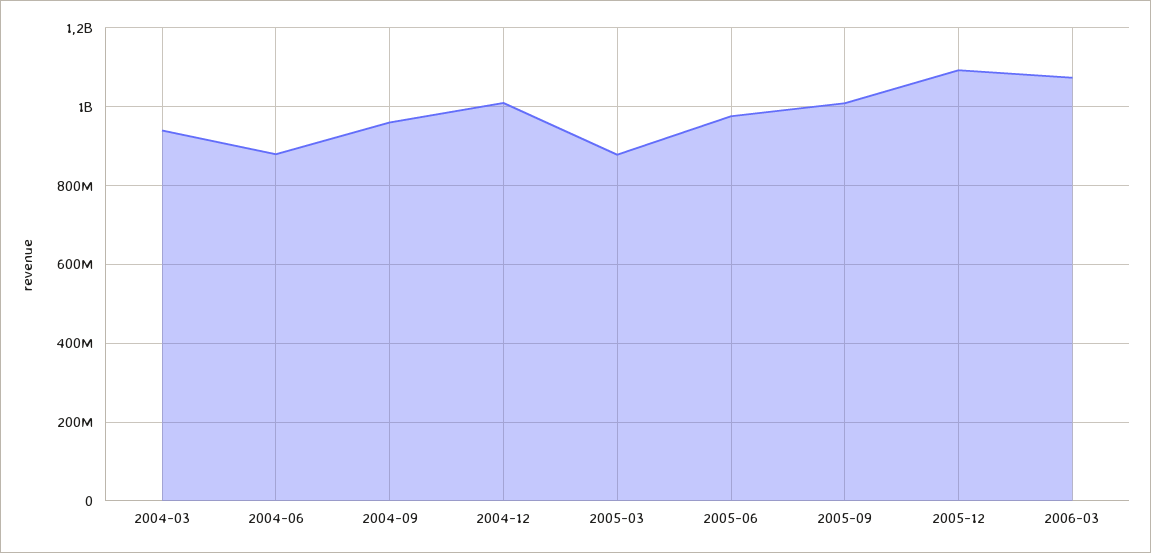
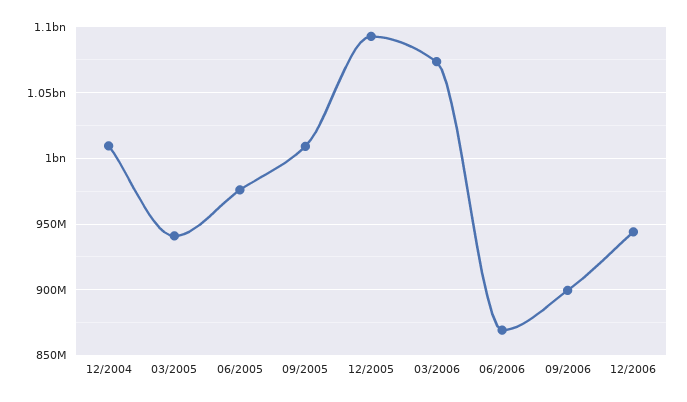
2004-03: 940000000 -> none
2004-06: 880000000 -> none
2004-09: 960000000 -> none
2005-03: 880000000 -> 940000000
06/2006: none -> 870000000
09/2006: none -> 900000000
12/2006: none -> 945000000

